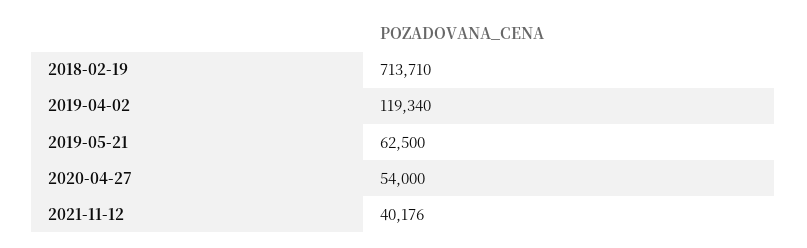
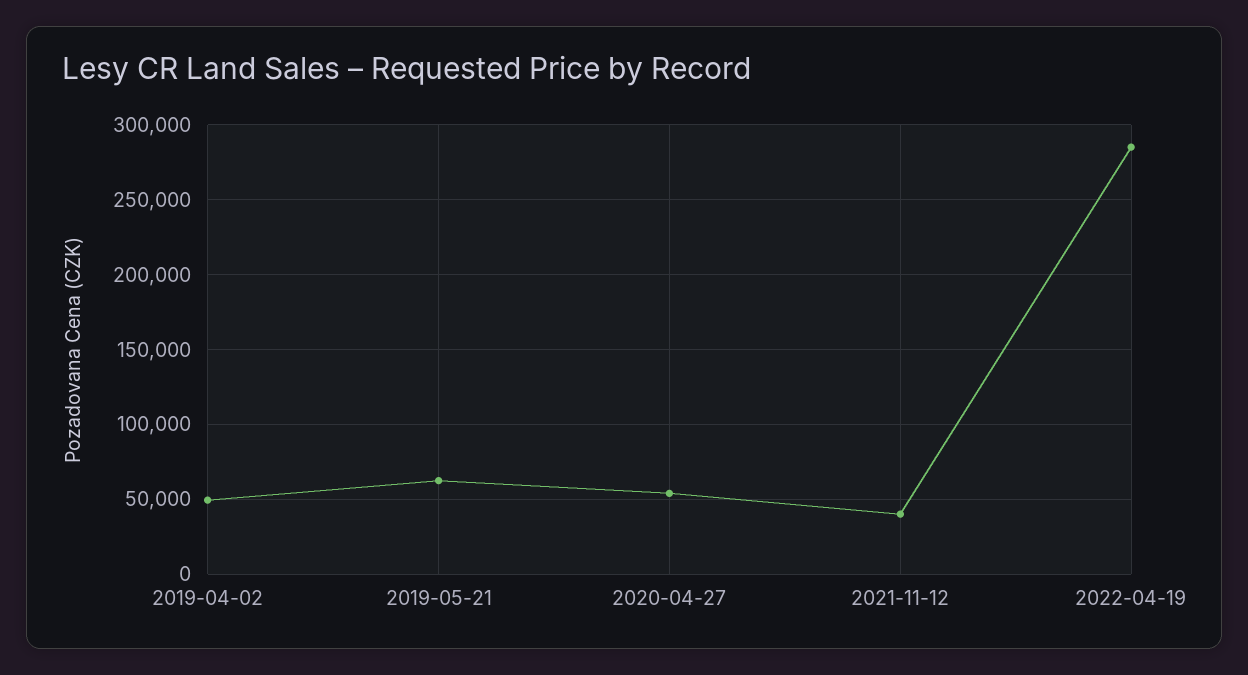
2018-02-19: 713710 -> none
2019-04-02: 119340 -> 50000
2022-04-19: none -> 285000

